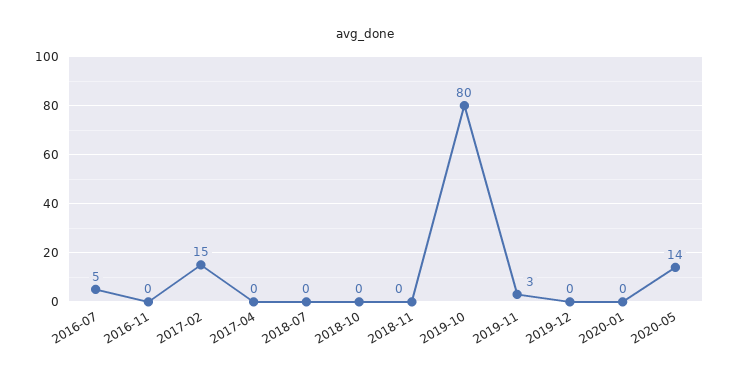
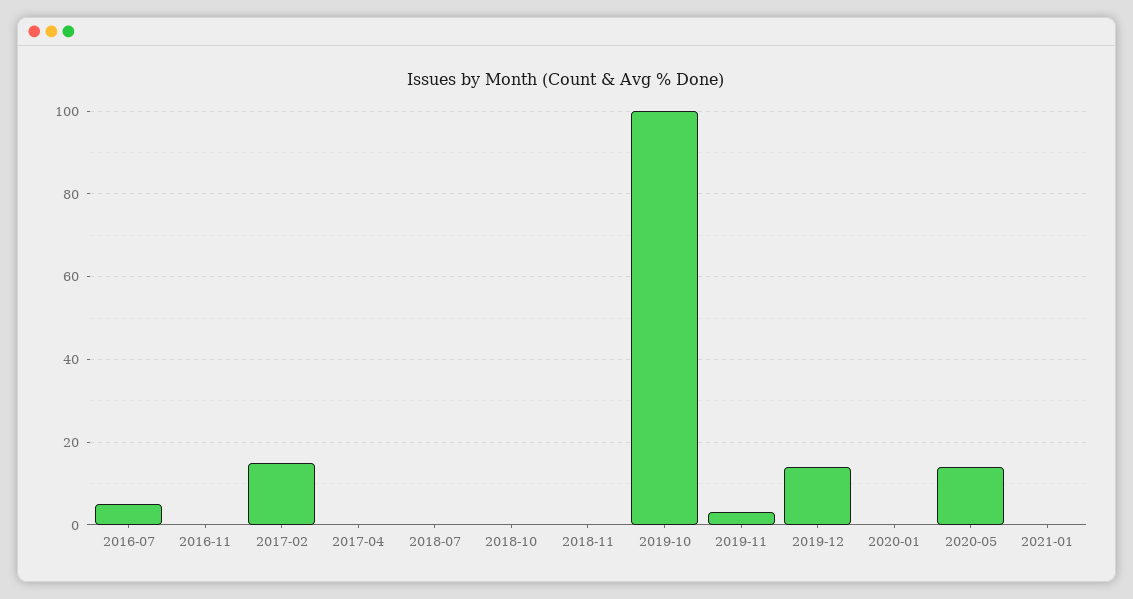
2019-10: 80 -> 100
2019-12: 0 -> 15
2021-01: none -> 0

